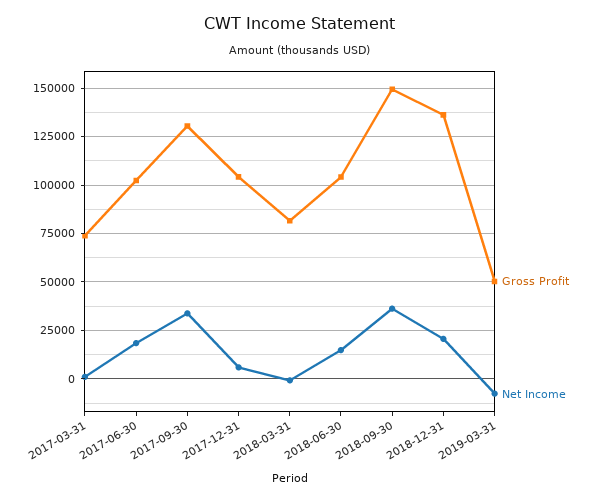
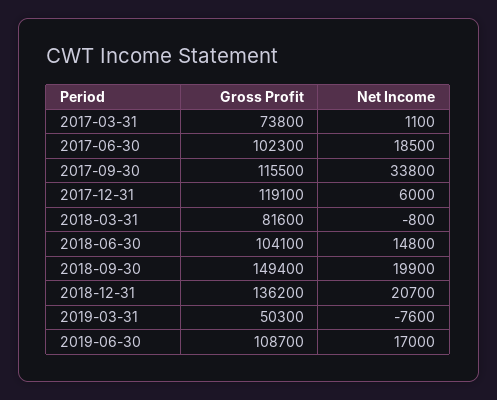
Gross Profit, 2017-09-30: 130000 -> 115500
Gross Profit, 2017-12-31: 105000 -> 119100
Net Income, 2018-09-30: 35000 -> 19900
Gross Profit, 2019-06-30: none -> 108700
Net Income, 2019-06-30: none -> 17000

